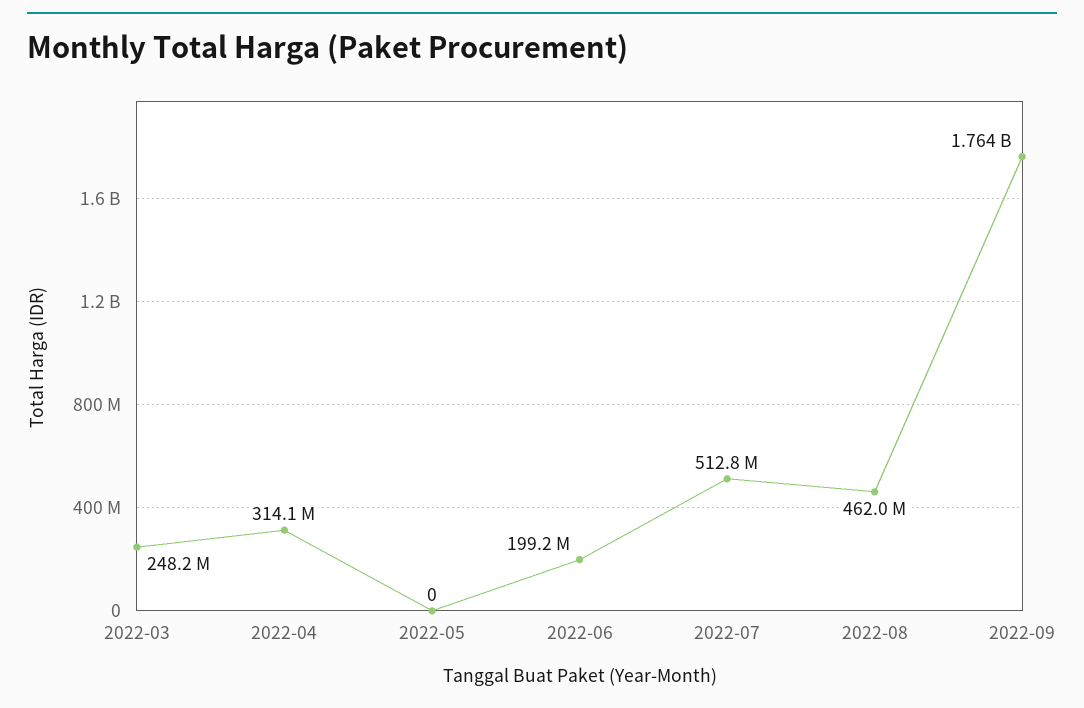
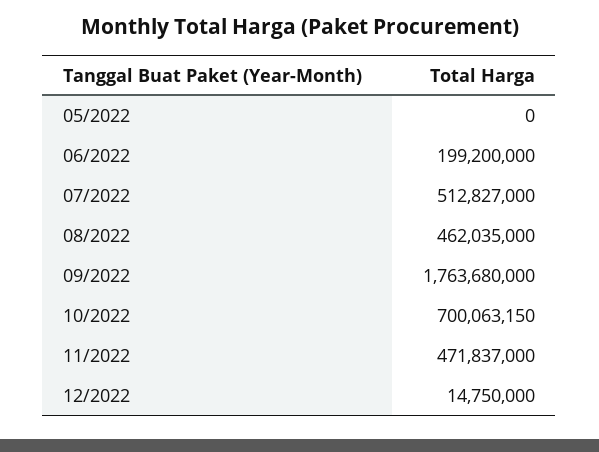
2022-03: 248200000 -> none
2022-04: 314100000 -> none
10/2022: none -> 700063150
11/2022: none -> 471837000
12/2022: none -> 14750000

